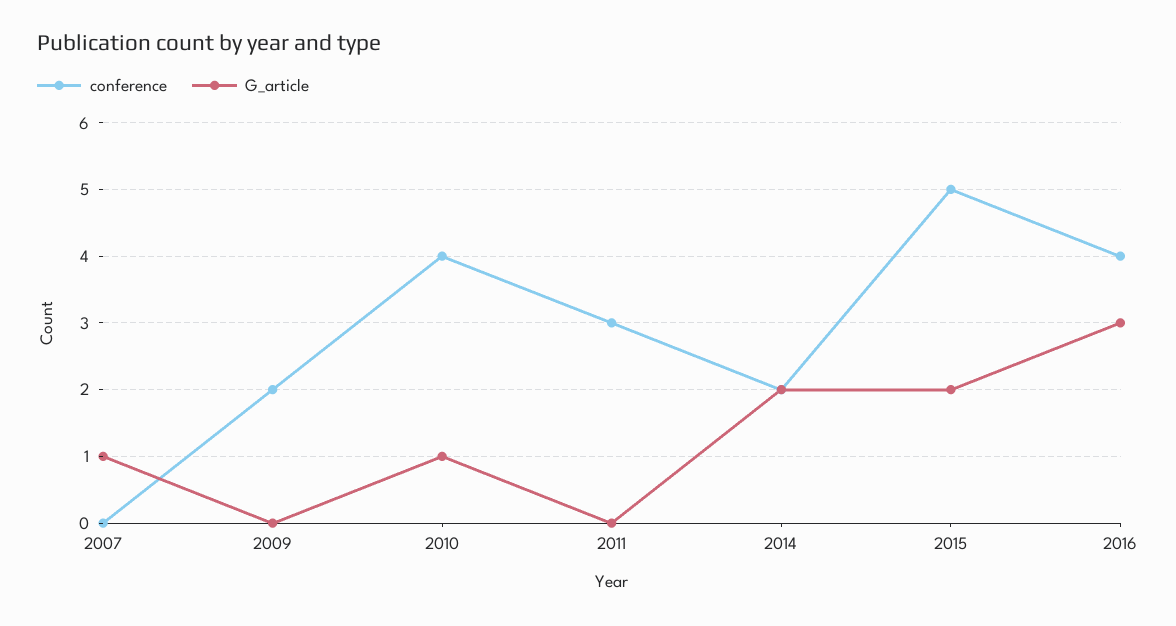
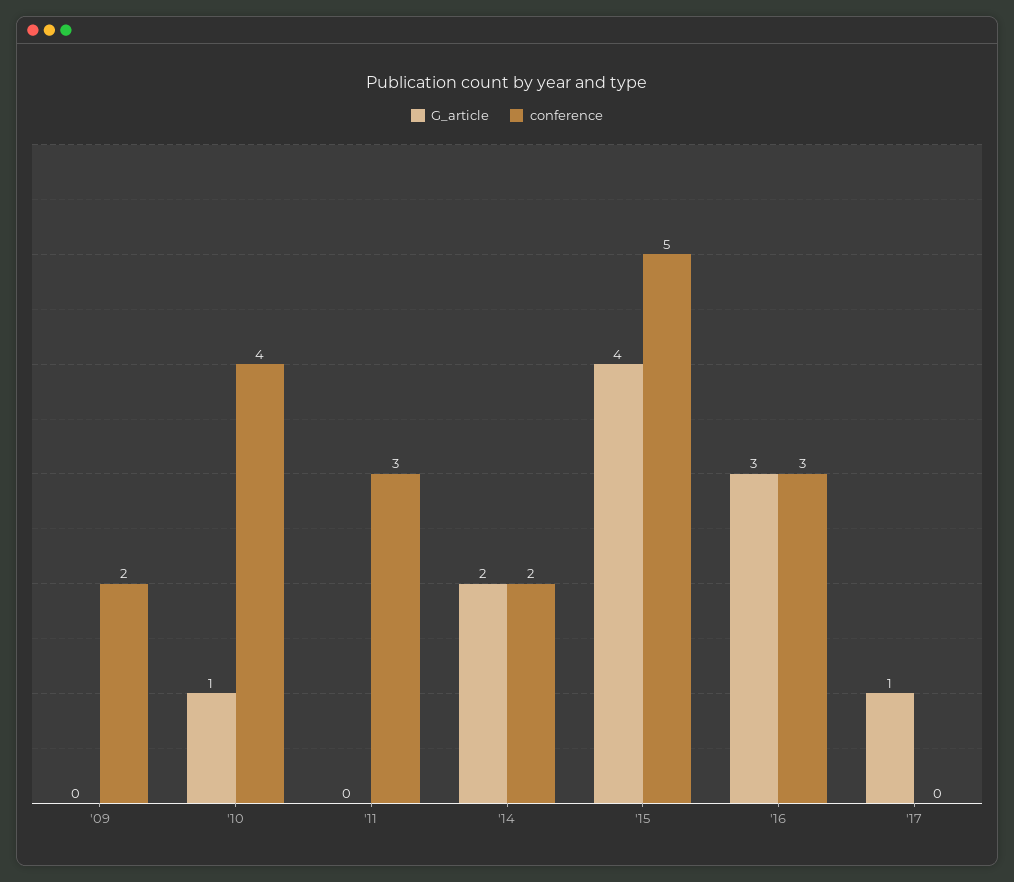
conference, 2007: 0 -> none
G_article, 2007: 1 -> none
G_article, 2015: 2 -> 4
conference, 2016: 4 -> 3
G_article, '17: none -> 1
conference, '17: none -> 0

